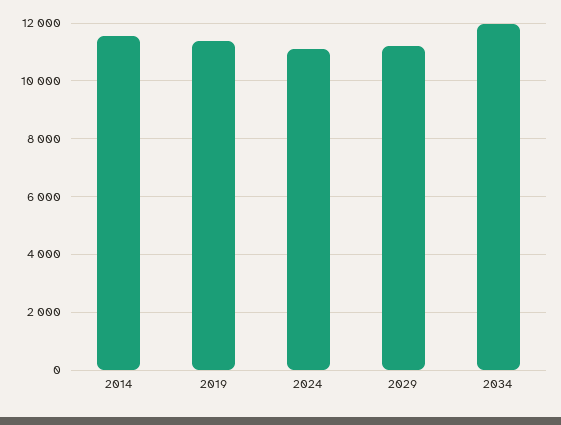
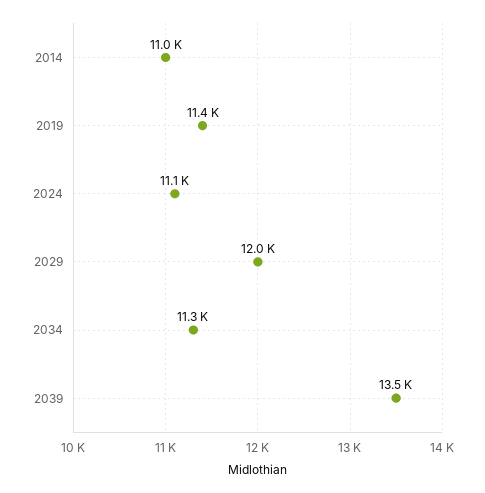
2014: 11500 -> 11000
2029: 11250 -> 12000
2034: 12000 -> 11300
2039: none -> 13500

